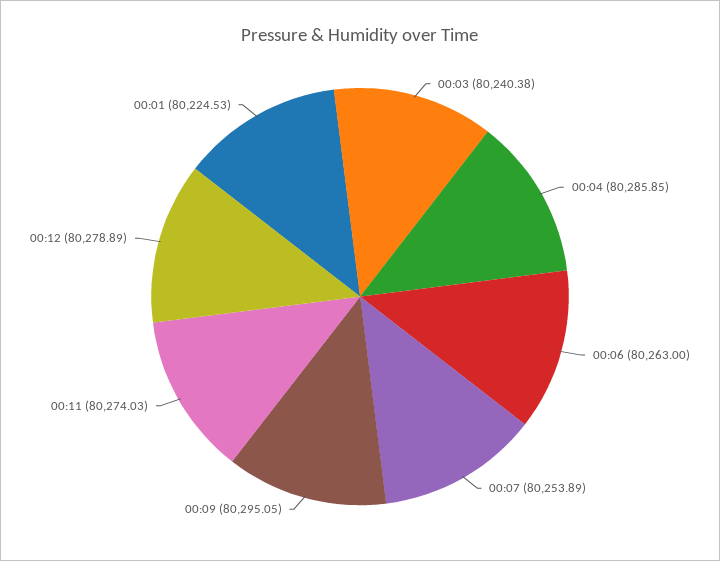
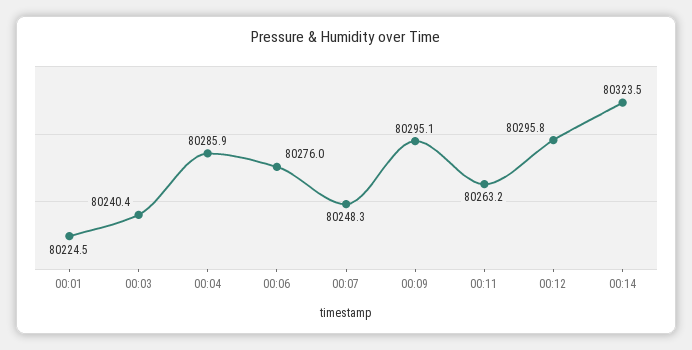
00:06: 80263 -> 80276
00:07: 80253.89 -> 80248.3
00:11: 80274.03 -> 80263.2
00:12: 80278.89 -> 80295.8
00:14: none -> 80323.5

